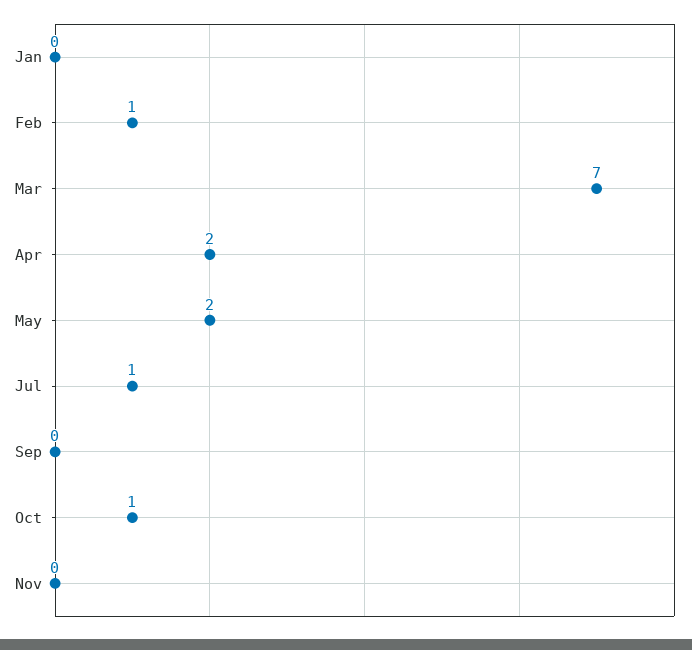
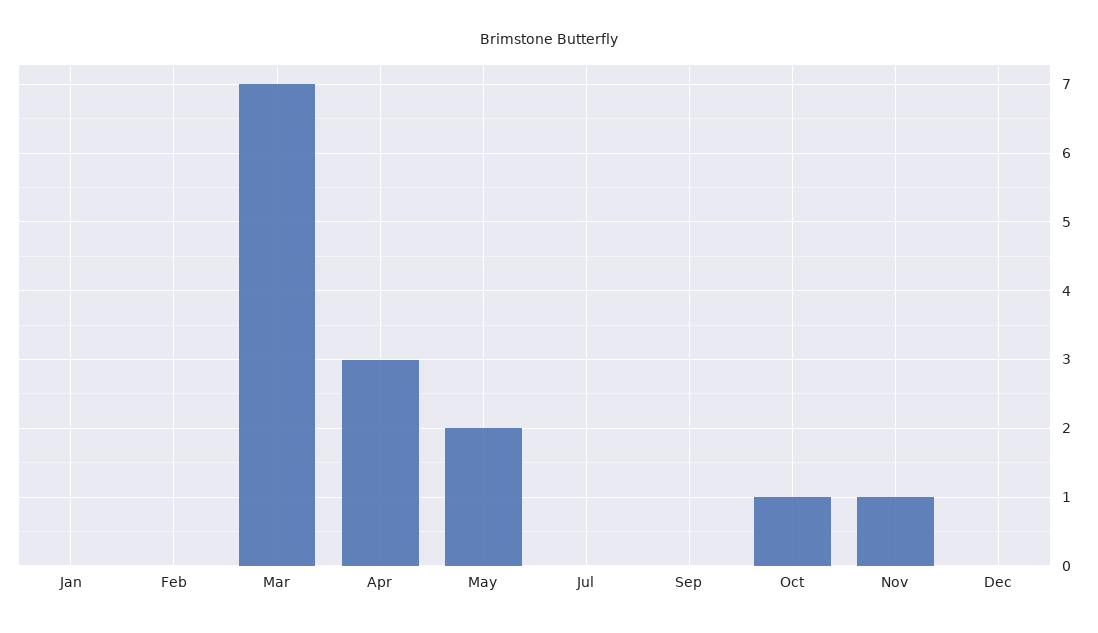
Feb: 1 -> 0
Apr: 2 -> 3
Jul: 1 -> 0
Nov: 0 -> 1
Dec: none -> 0

